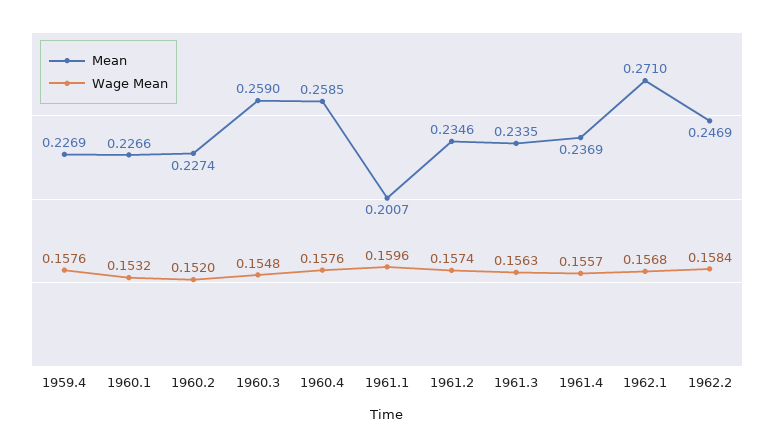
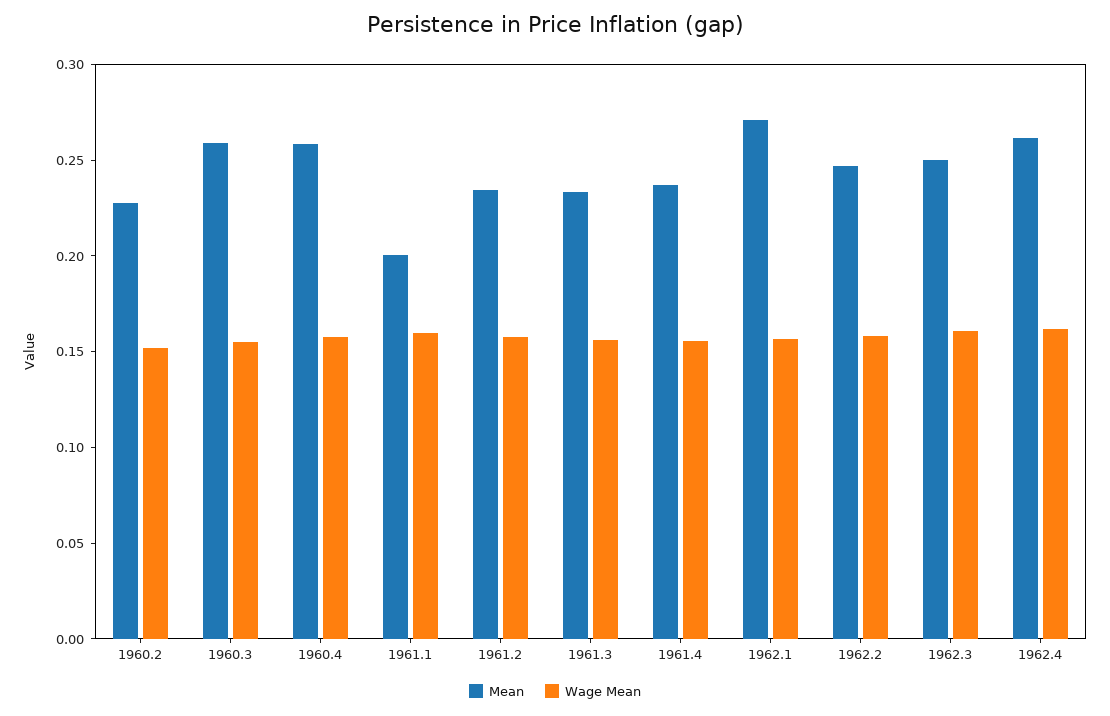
Mean, 1959.4: 0.2269 -> none
Wage Mean, 1959.4: 0.1576 -> none
Mean, 1960.1: 0.2266 -> none
Wage Mean, 1960.1: 0.1532 -> none
Mean, 1962.3: none -> 0.25
Wage Mean, 1962.3: none -> 0.16
Mean, 1962.4: none -> 0.26
Wage Mean, 1962.4: none -> 0.16

